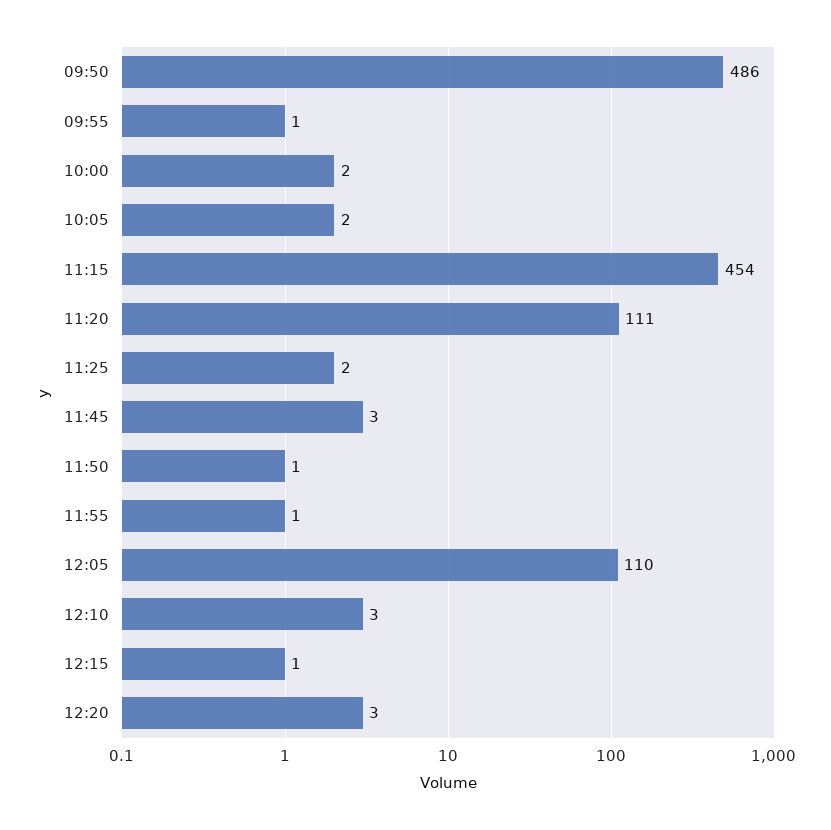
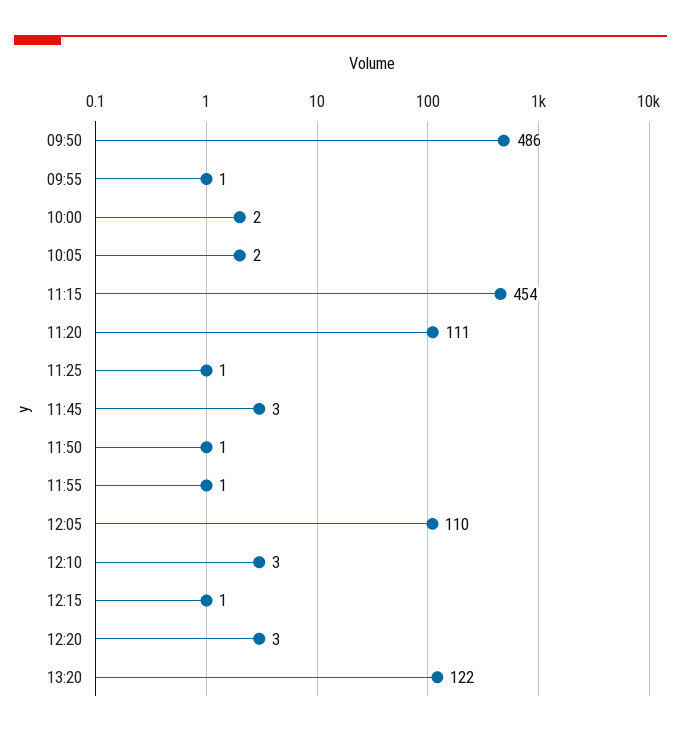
11:25: 2 -> 1
13:20: none -> 122

